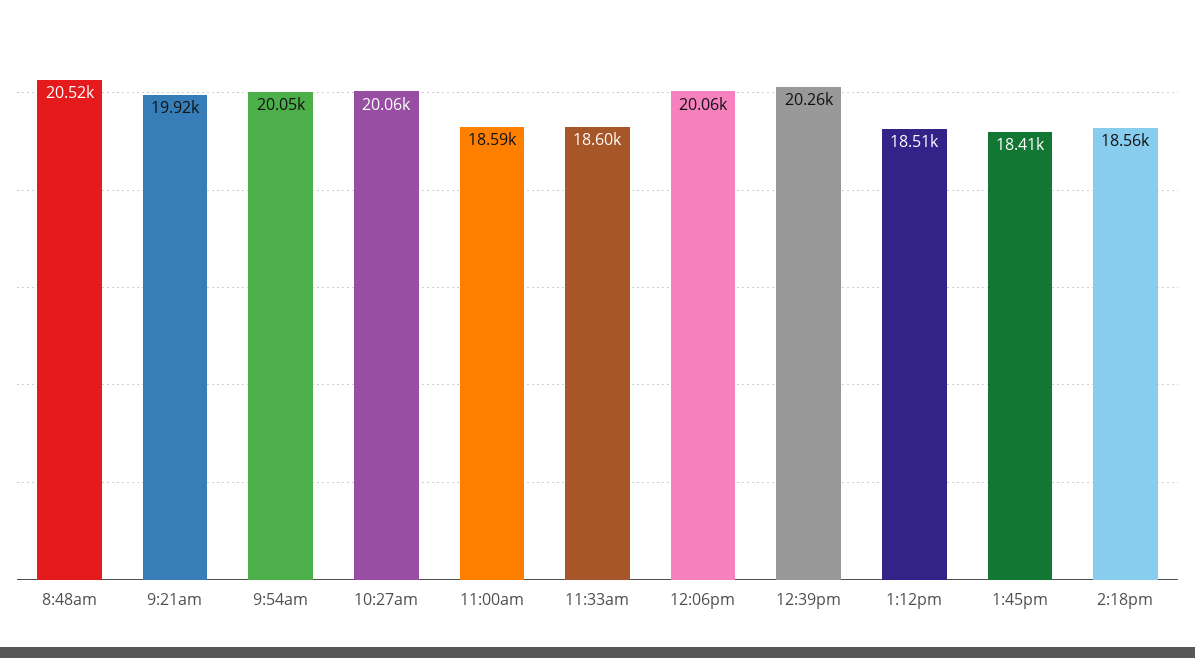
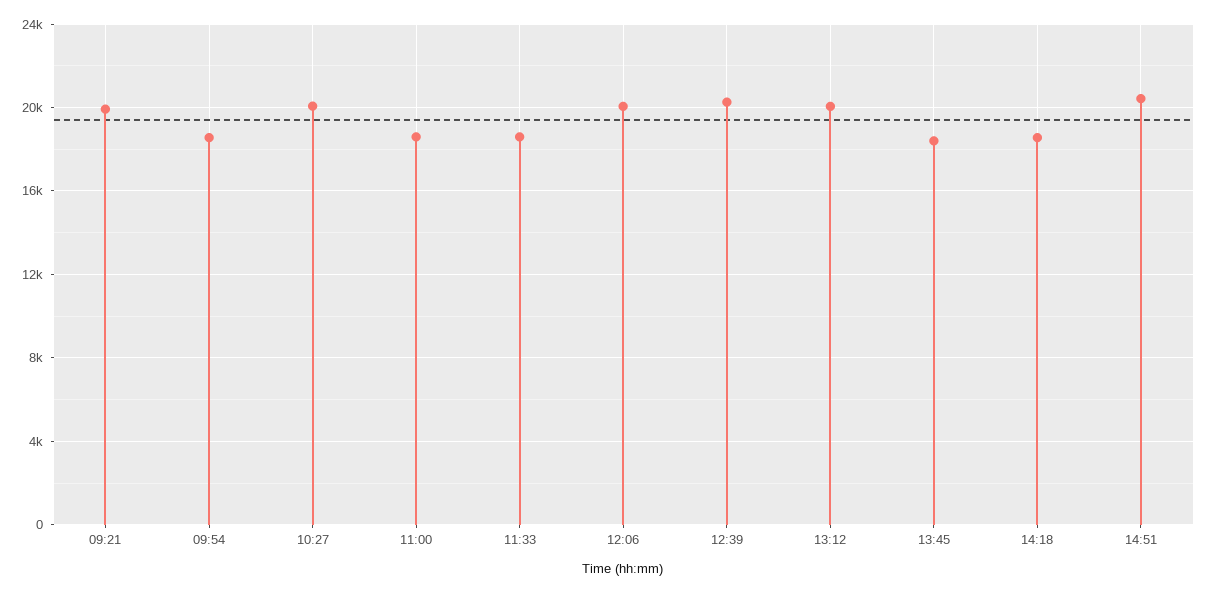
8:48am: 20520 -> none
9:54am: 20050 -> 18500
1:12pm: 18510 -> 20000
14:51: none -> 20500

